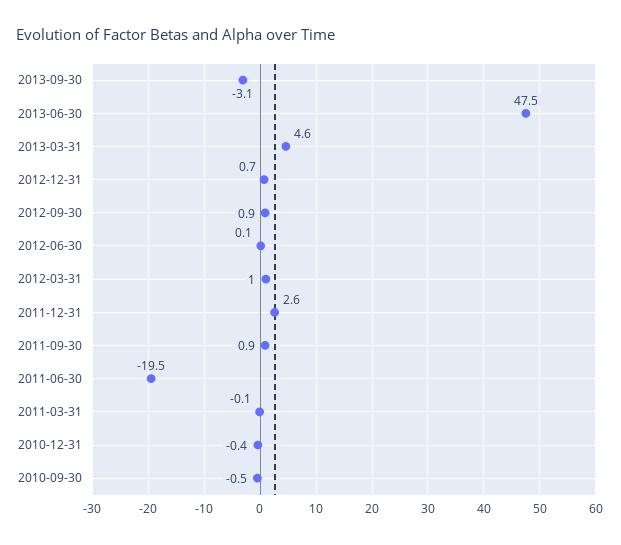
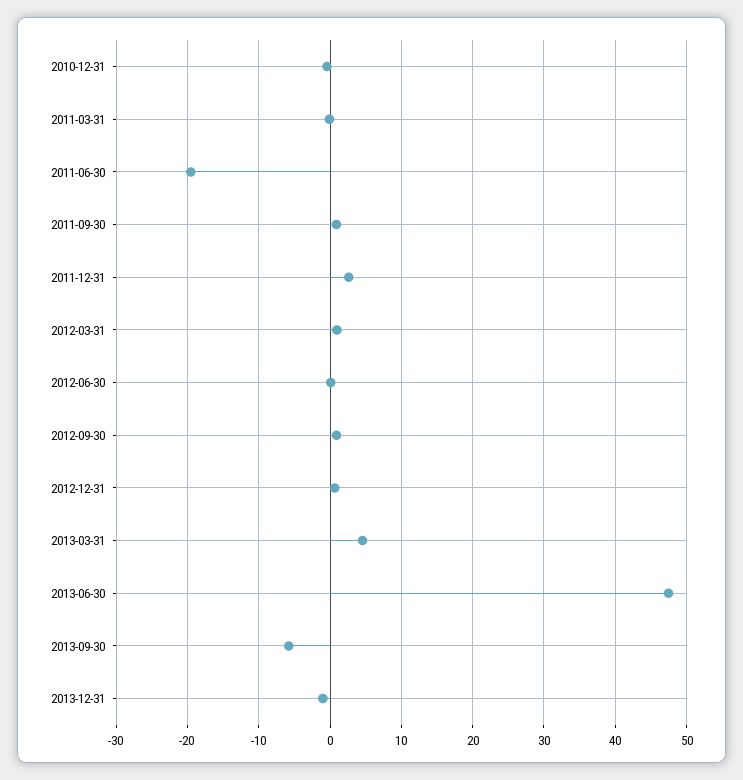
2013-09-30: -3.1 -> -6
2010-09-30: -0.5 -> none
2013-12-31: none -> -1

